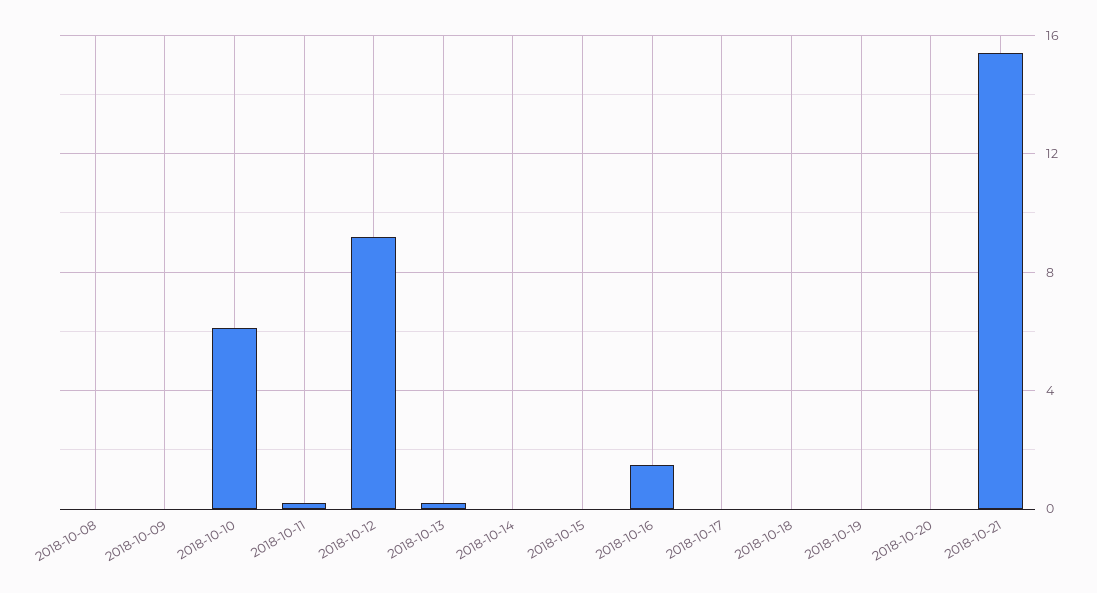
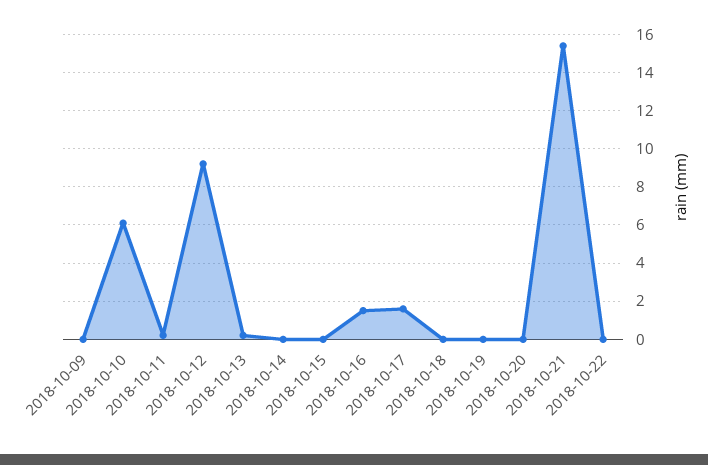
2018-10-08: 0 -> none
2018-10-17: 0 -> 1.5
2018-10-22: none -> 0

